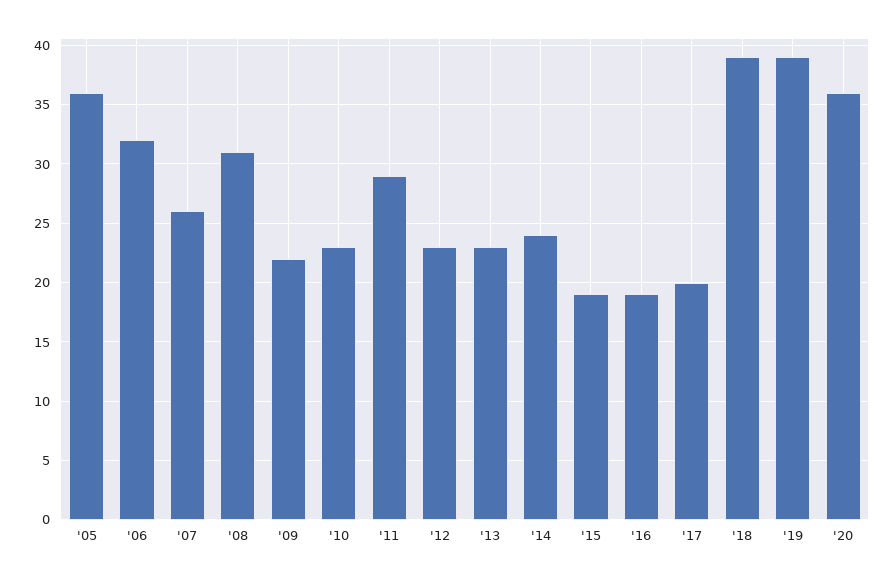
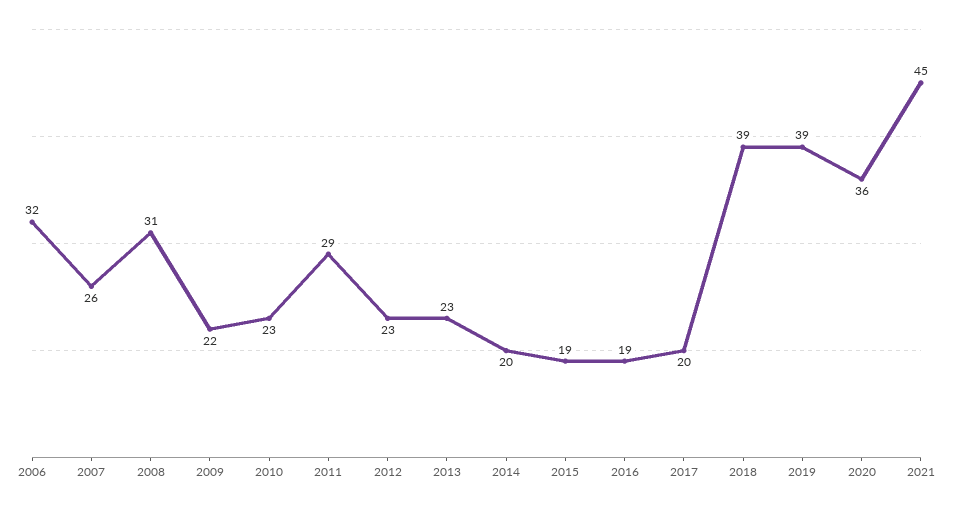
'05: 36 -> none
'14: 24 -> 20
2021: none -> 45

